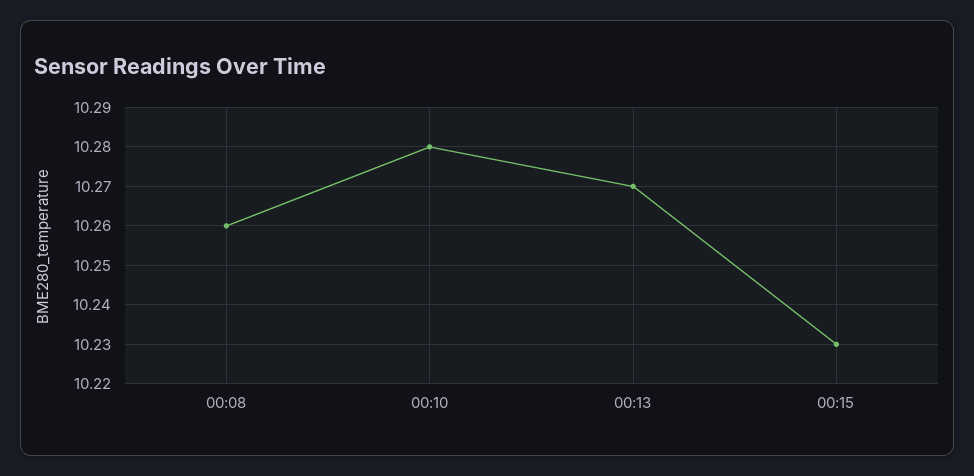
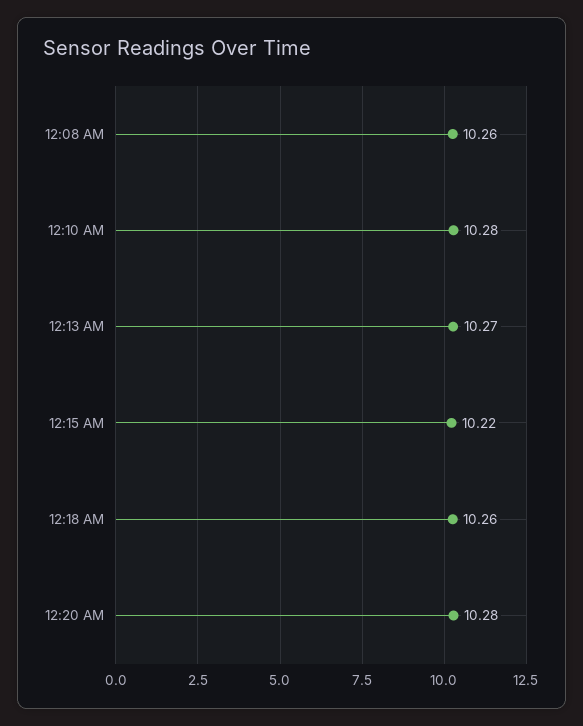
00:15: 10.23 -> 10.22
12:18 AM: none -> 10.26
12:20 AM: none -> 10.28

